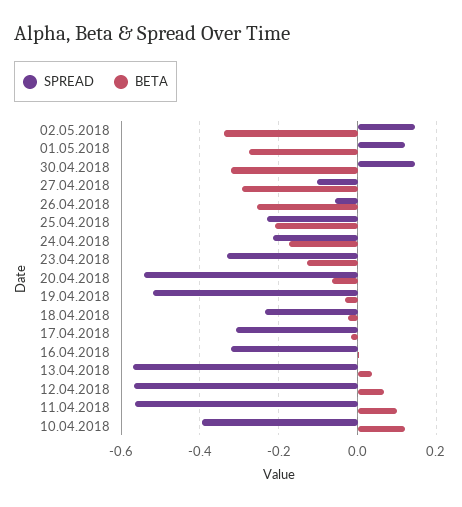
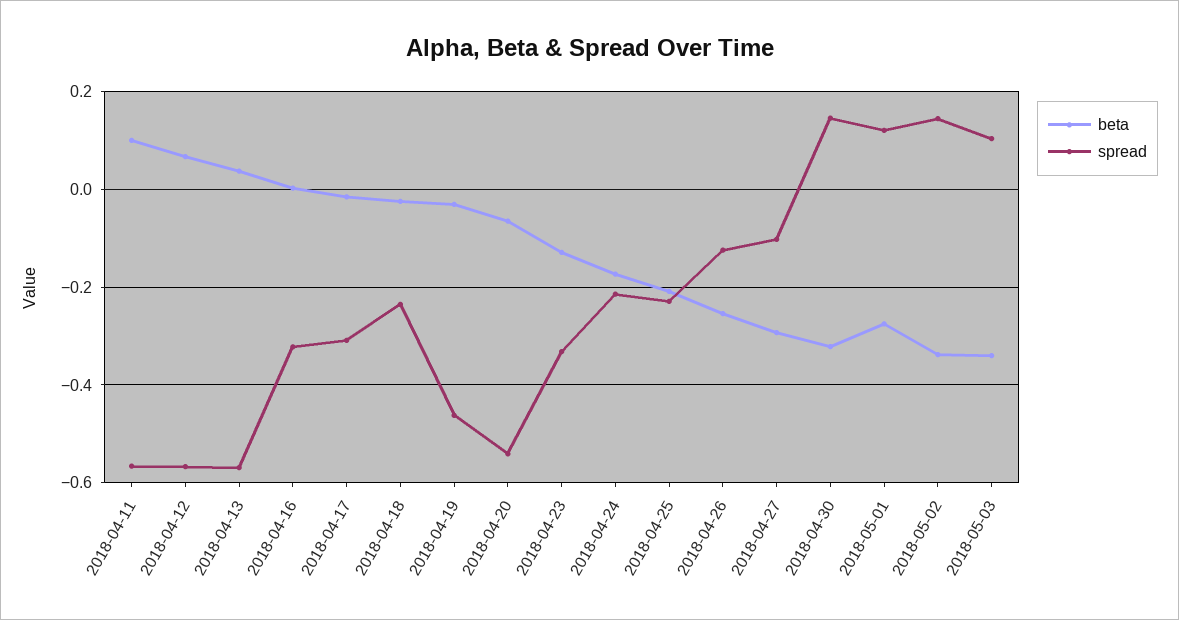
SPREAD, 26.04.2018: -0.06 -> -0.12
SPREAD, 19.04.2018: -0.52 -> -0.46
SPREAD, 10.04.2018: -0.4 -> none
BETA, 10.04.2018: 0.12 -> none
BETA, 2018-05-03: none -> -0.34
SPREAD, 2018-05-03: none -> 0.1

